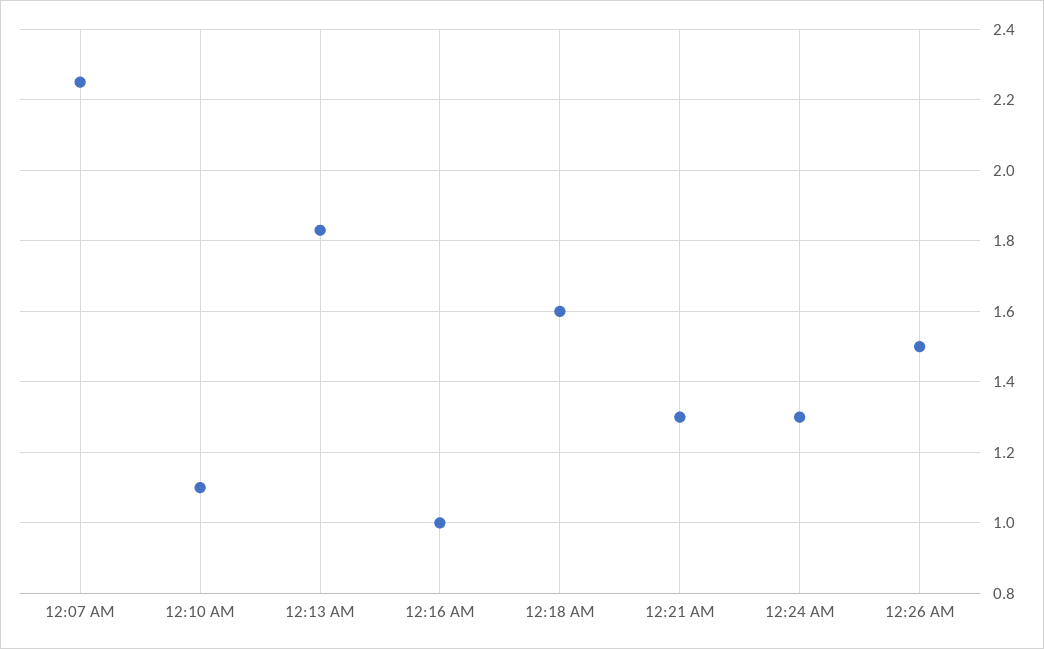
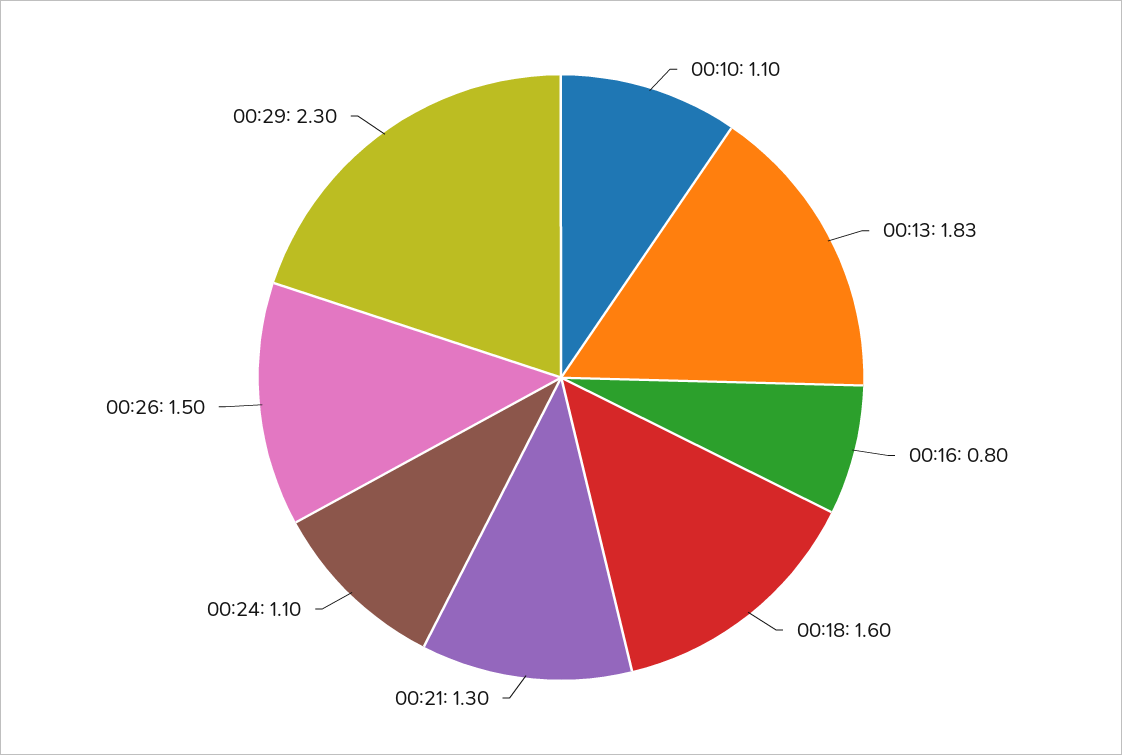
12:07 AM: 2.25 -> none
12:16 AM: 1 -> 0.8
12:24 AM: 1.3 -> 1.1
00:29: none -> 2.3

